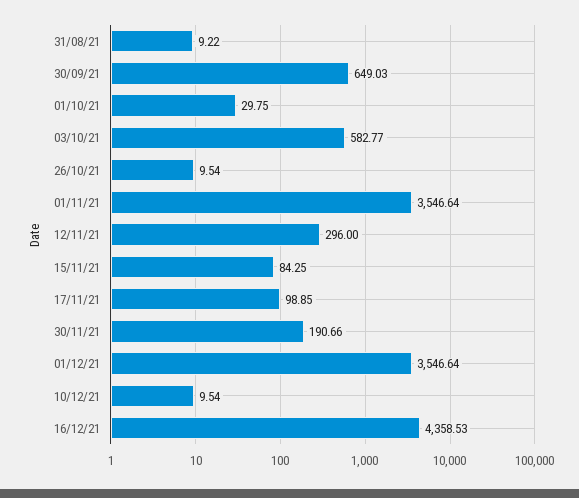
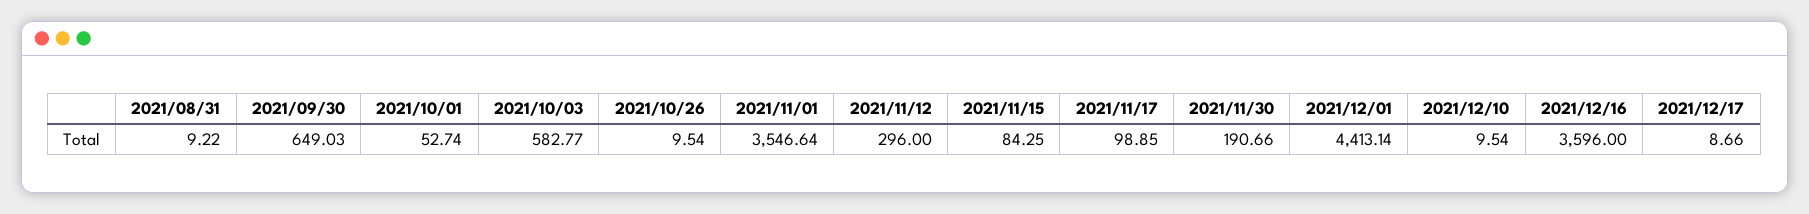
01/10/21: 29.75 -> 52.74
01/12/21: 3546.64 -> 4413.14
16/12/21: 4358.53 -> 3596
2021/12/17: none -> 8.66

